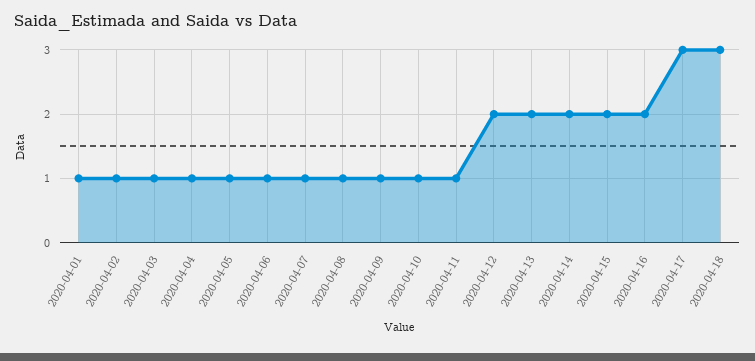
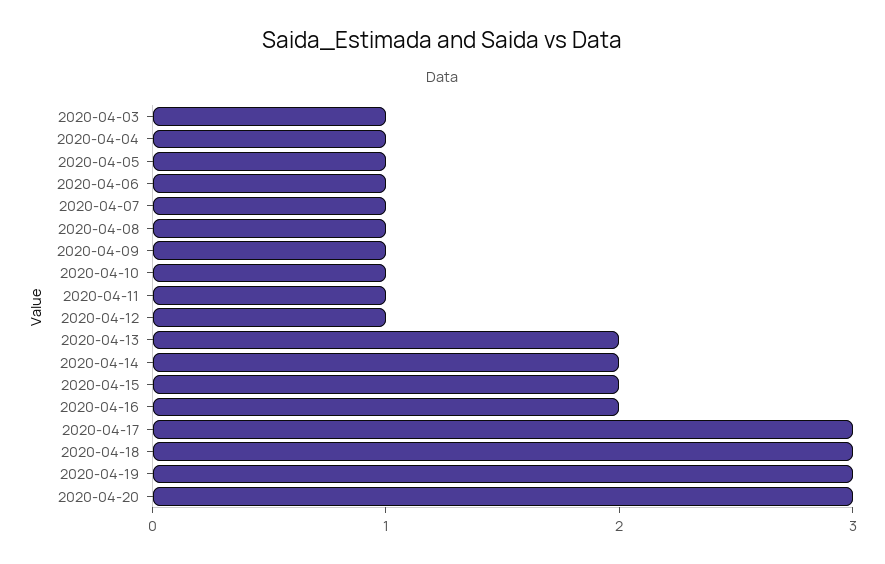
2020-04-01: 1 -> none
2020-04-02: 1 -> none
2020-04-12: 2 -> 1
2020-04-19: none -> 3
2020-04-20: none -> 3

